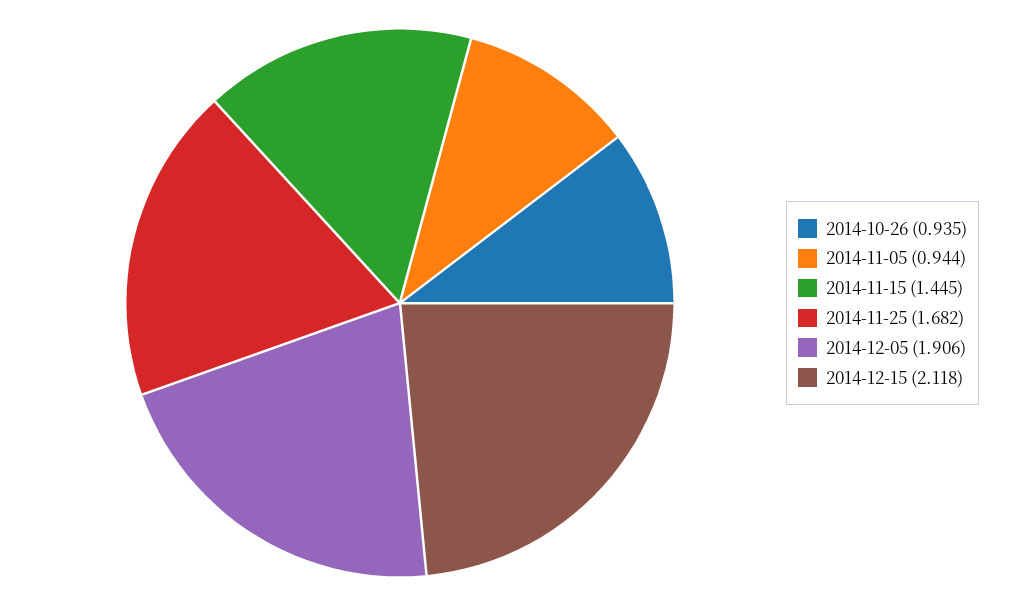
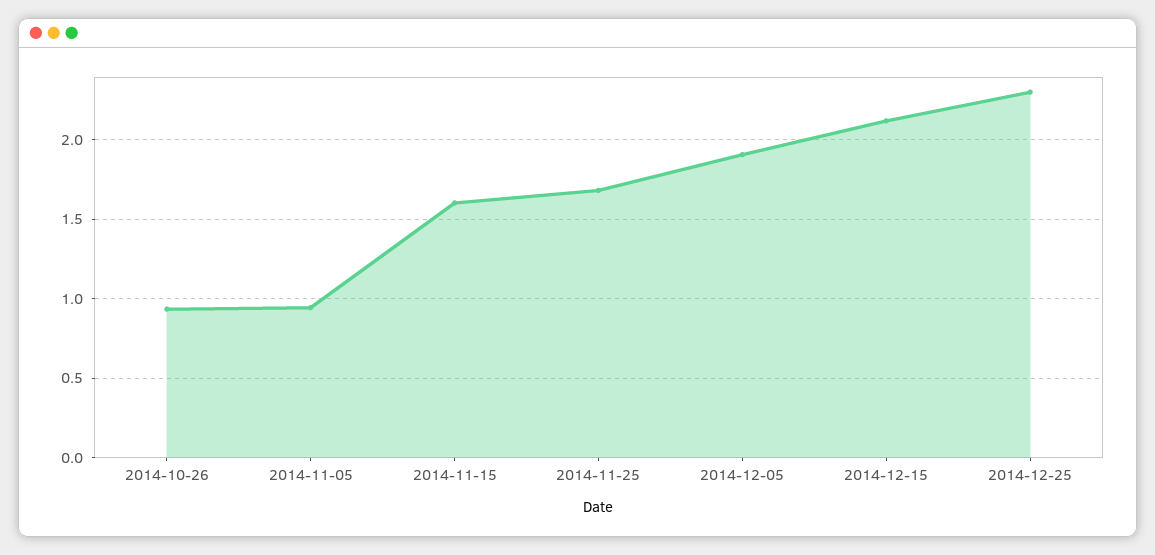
2014-11-15: 1.445 -> 1.6
2014-12-25: none -> 2.3

